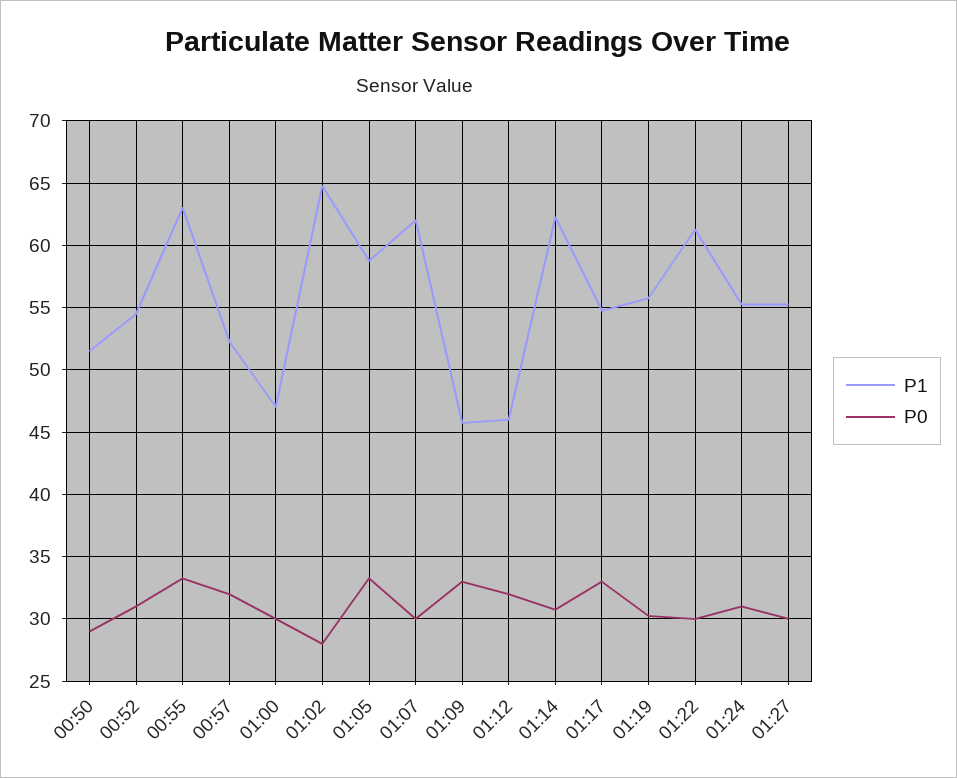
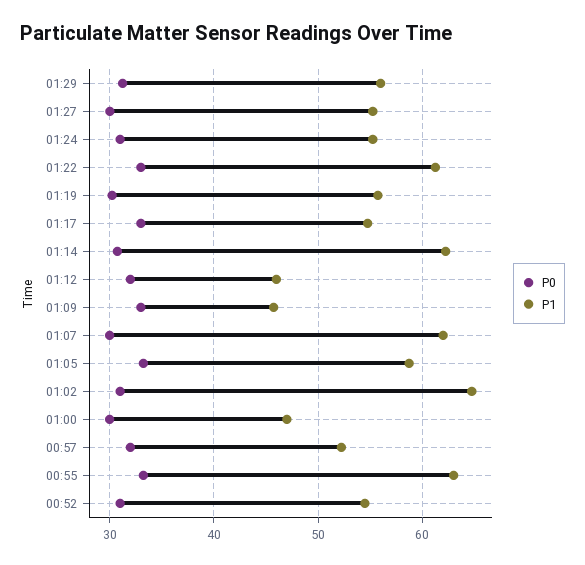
P1, 00:50: 51.5 -> none
P0, 00:50: 29 -> none
P0, 01:02: 28 -> 31
P0, 01:22: 30 -> 33
P0, 01:29: none -> 31
P1, 01:29: none -> 56

